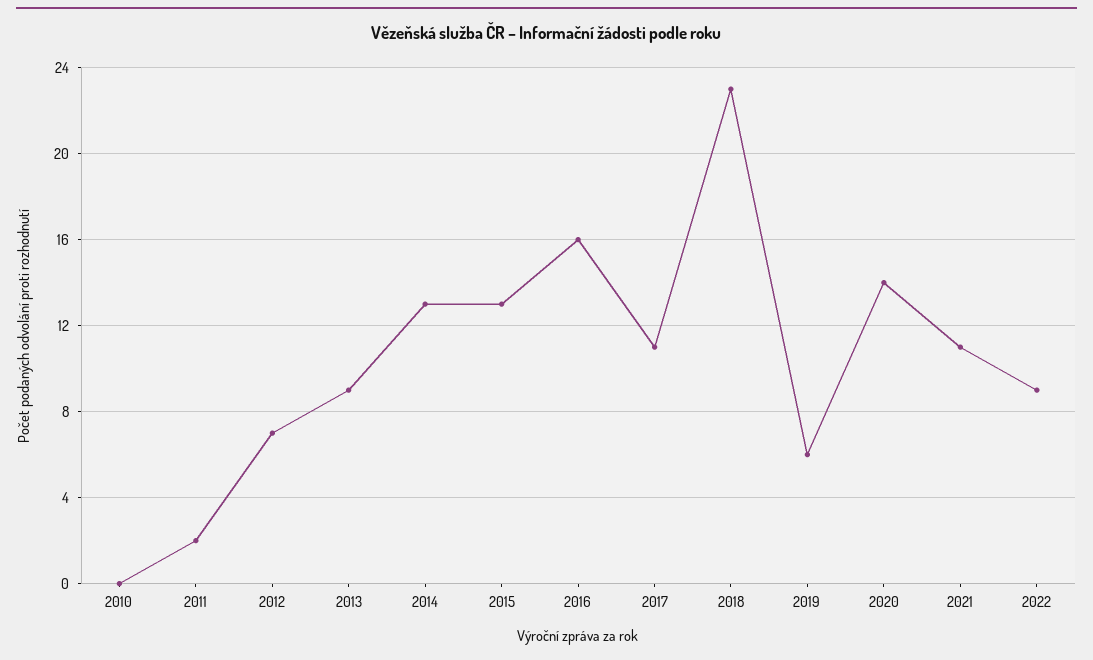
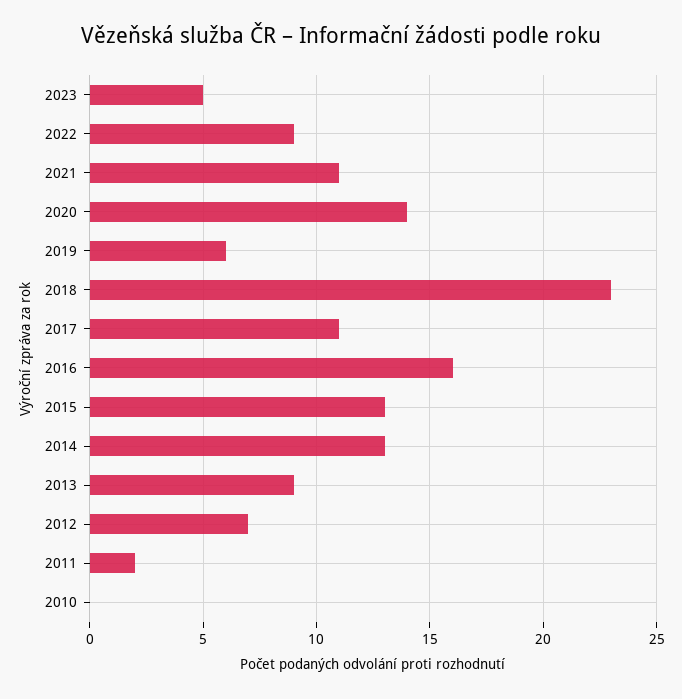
2023: none -> 5

